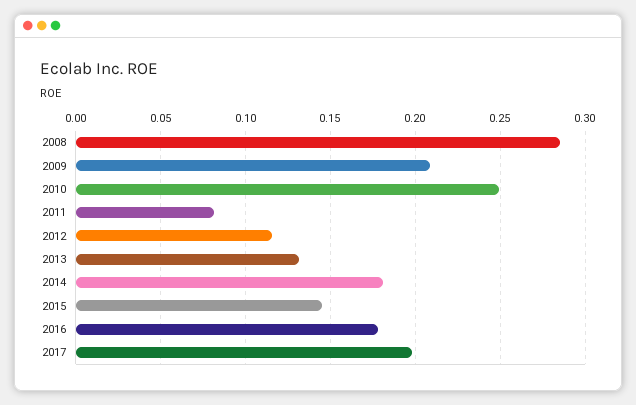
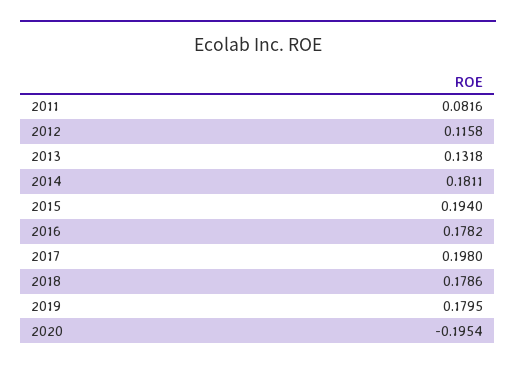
2008: 0.285 -> none
2009: 0.21 -> none
2010: 0.25 -> none
2015: 0.145 -> 0.194
2018: none -> 0.1786
2019: none -> 0.1795
2020: none -> -0.1954

